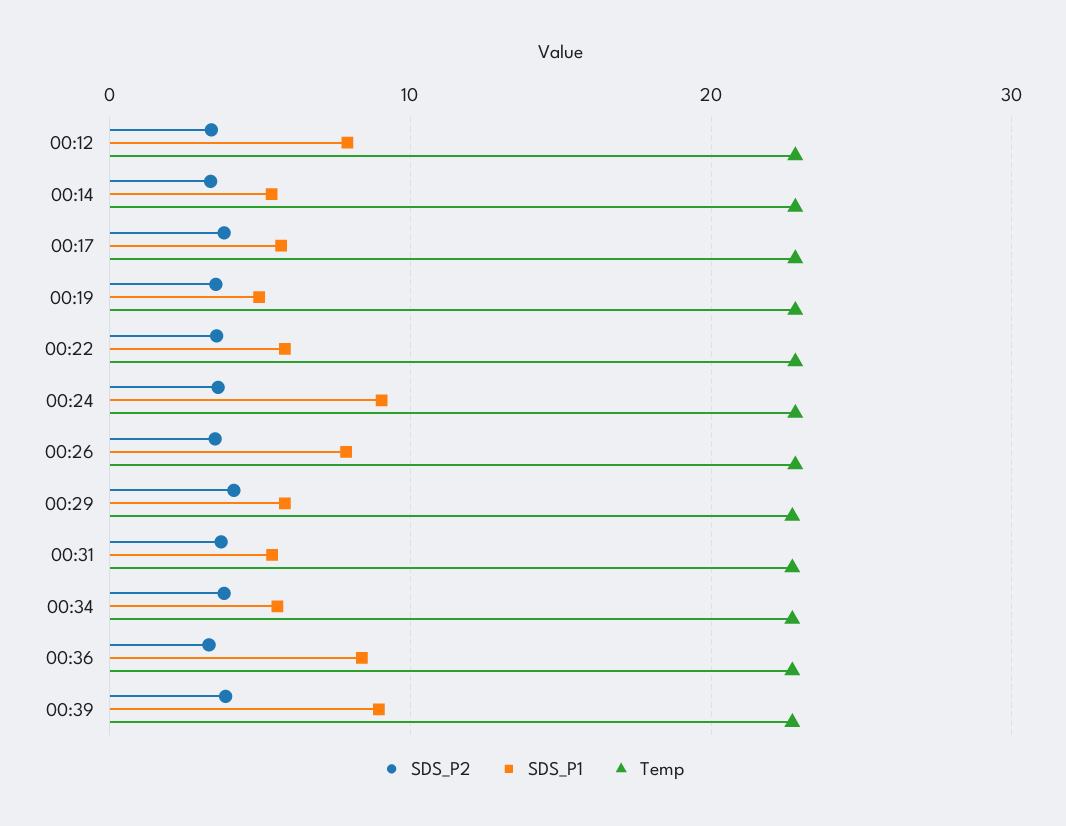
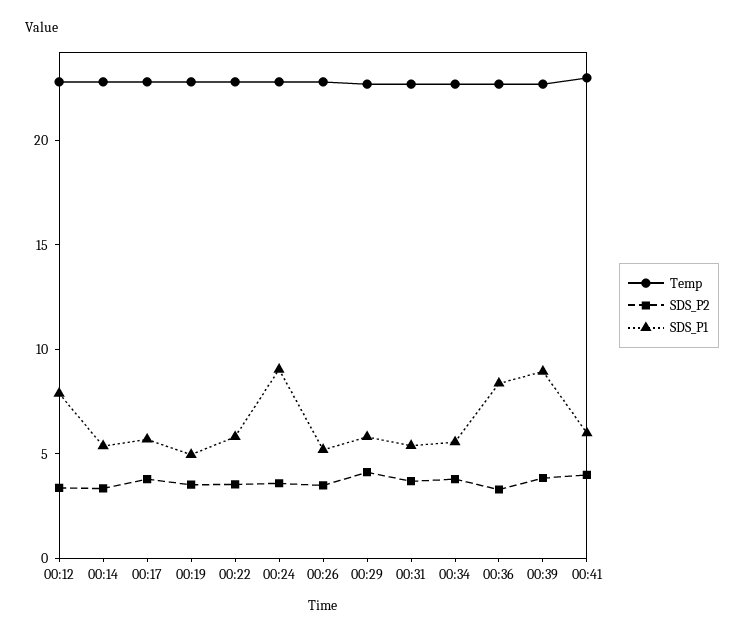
SDS_P1, 00:26: 8 -> 5
Temp, 00:41: none -> 23
SDS_P2, 00:41: none -> 4
SDS_P1, 00:41: none -> 6

